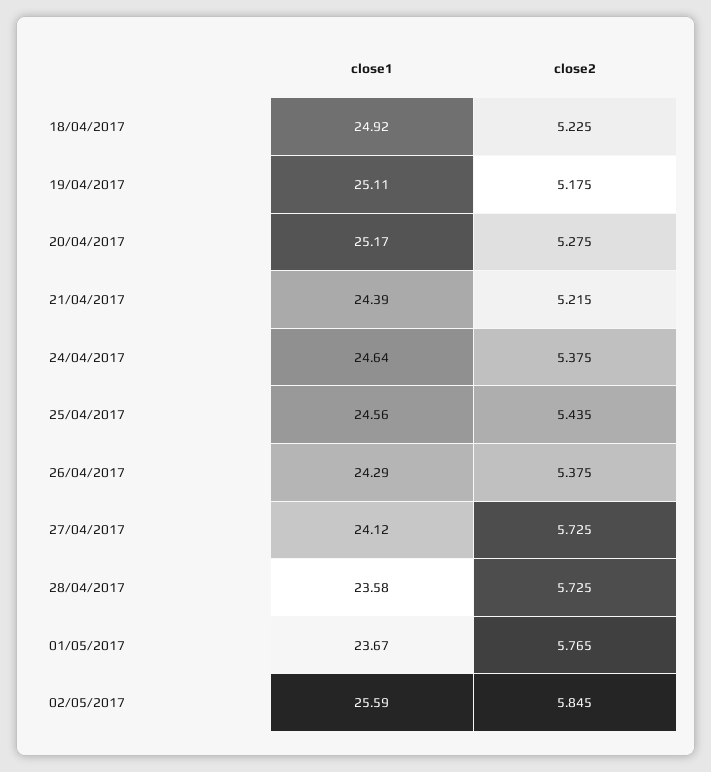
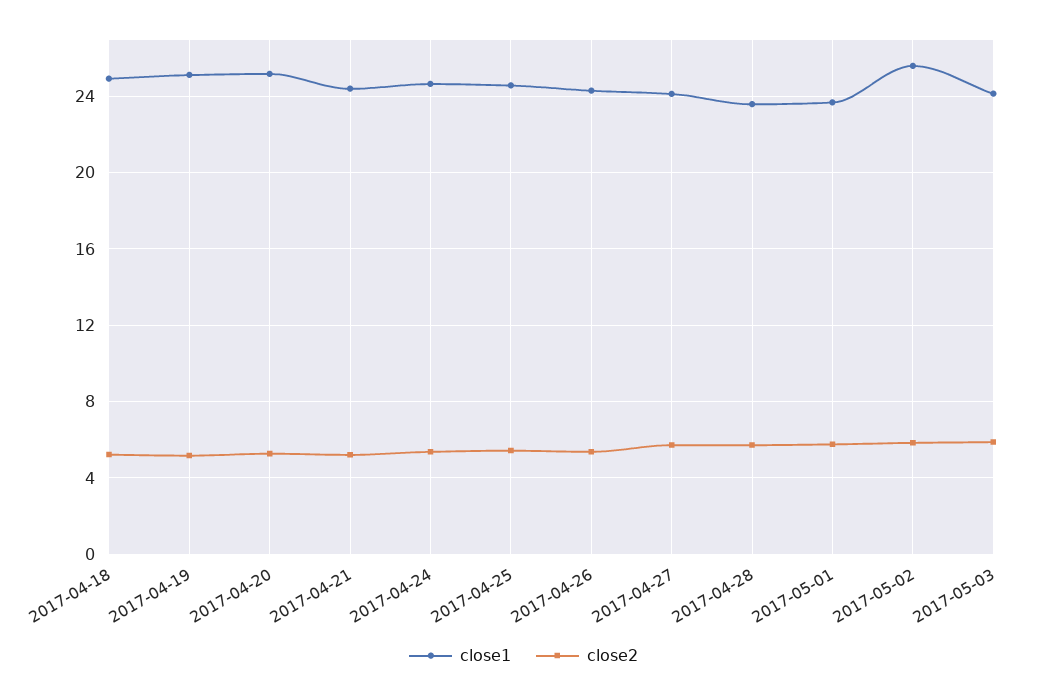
close1, 2017-05-03: none -> 24
close2, 2017-05-03: none -> 6

